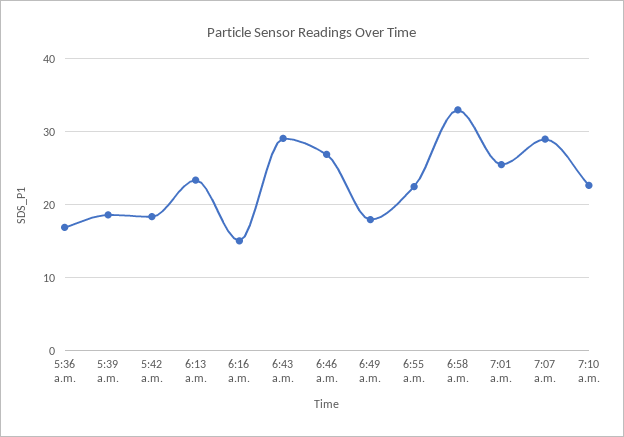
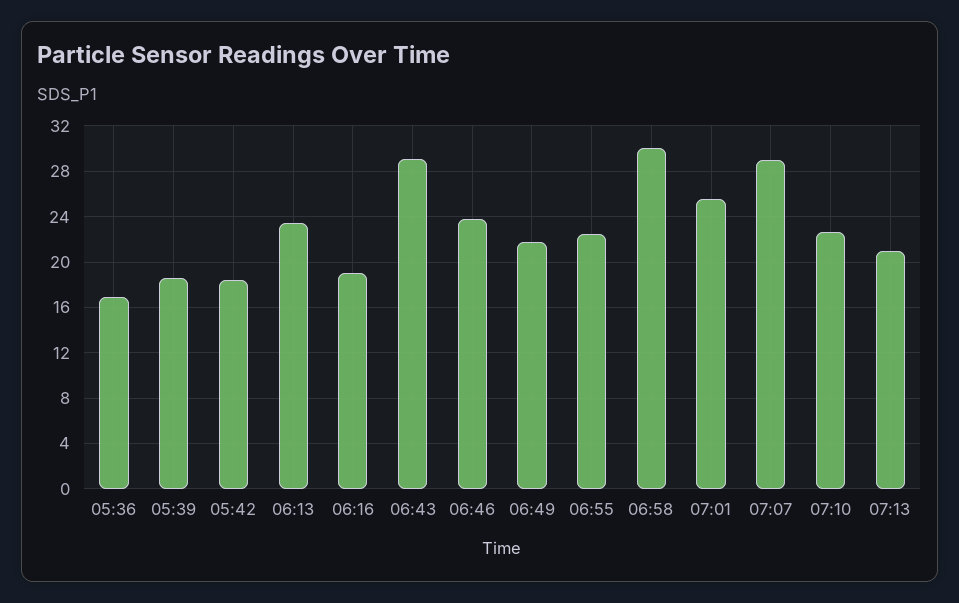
6:16 a.m.: 15 -> 19
6:46 a.m.: 27 -> 24
6:49 a.m.: 18 -> 22
6:58 a.m.: 33 -> 30
07:13: none -> 21

